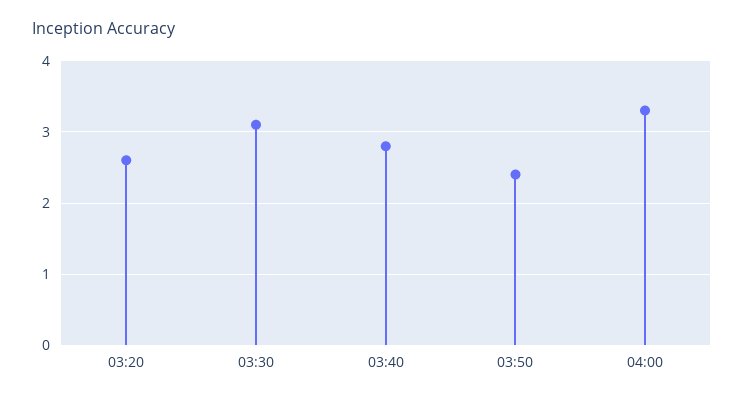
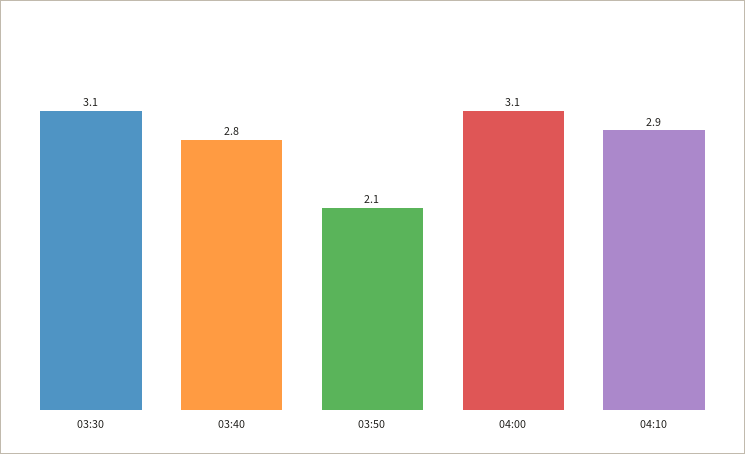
03:20: 2.6 -> none
03:50: 2.4 -> 2.1
04:00: 3.3 -> 3.1
04:10: none -> 2.9

